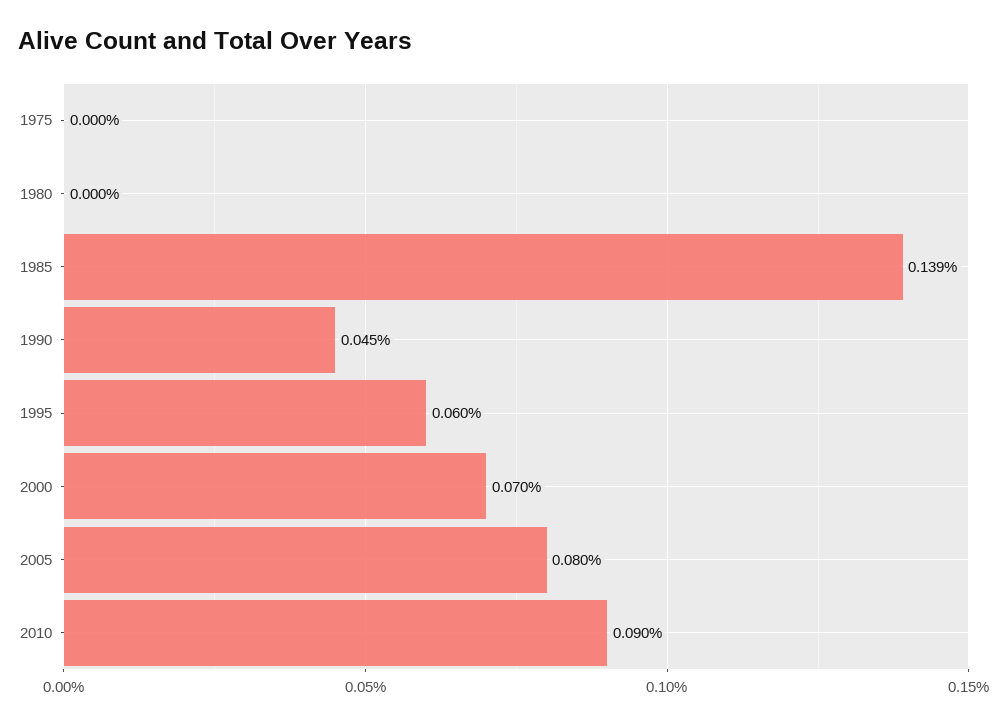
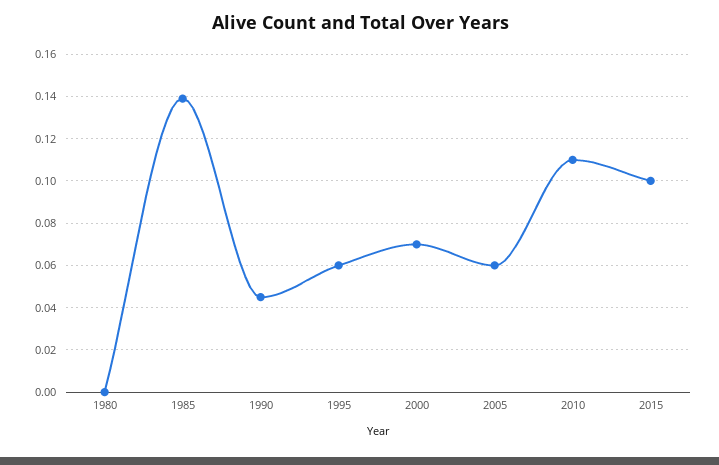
1975: 0 -> none
2005: 0.08 -> 0.06
2010: 0.09 -> 0.11
2015: none -> 0.1

